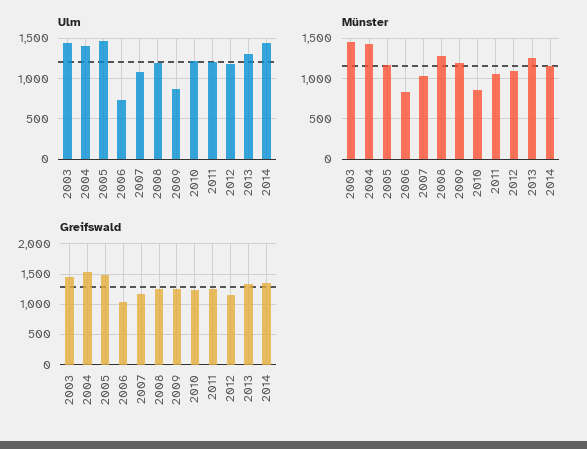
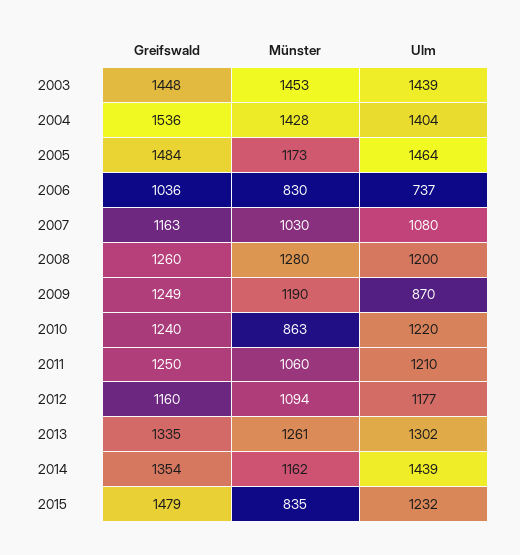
Greifswald, 2015: none -> 1479
Münster, 2015: none -> 835
Ulm, 2015: none -> 1232

